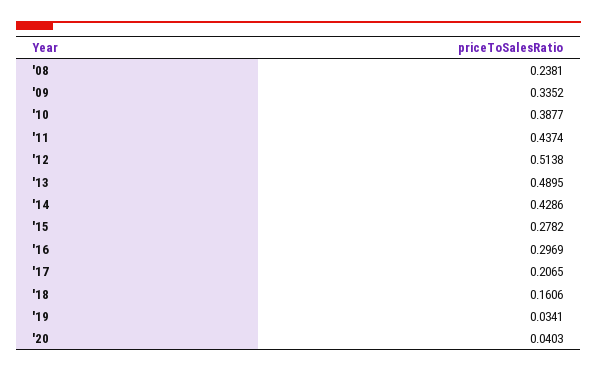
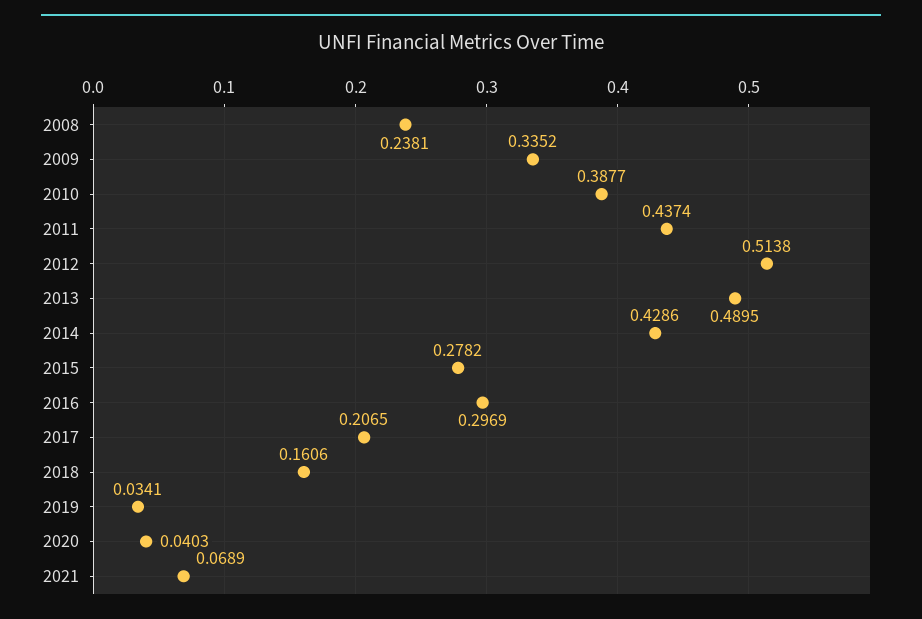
2021: none -> 0.0689

